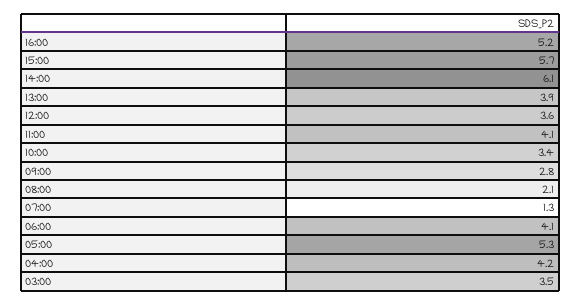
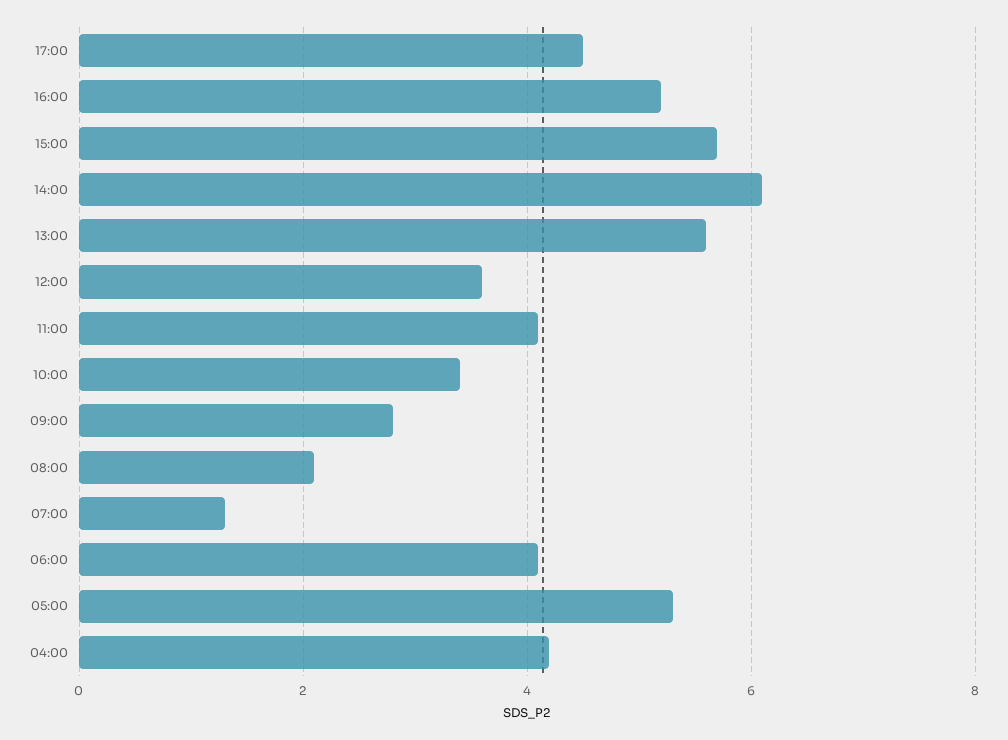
13:00: 3.9 -> 5.5
03:00: 3.5 -> none
17:00: none -> 4.5

